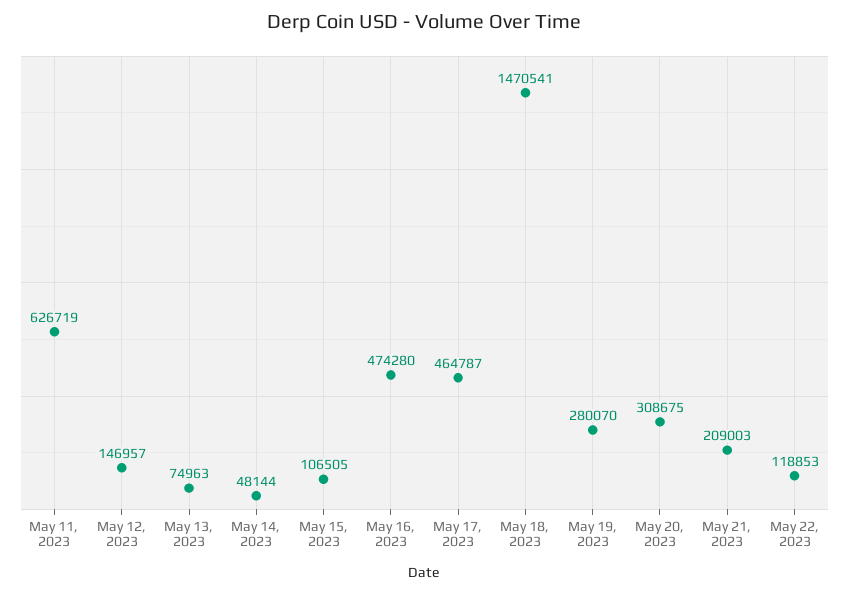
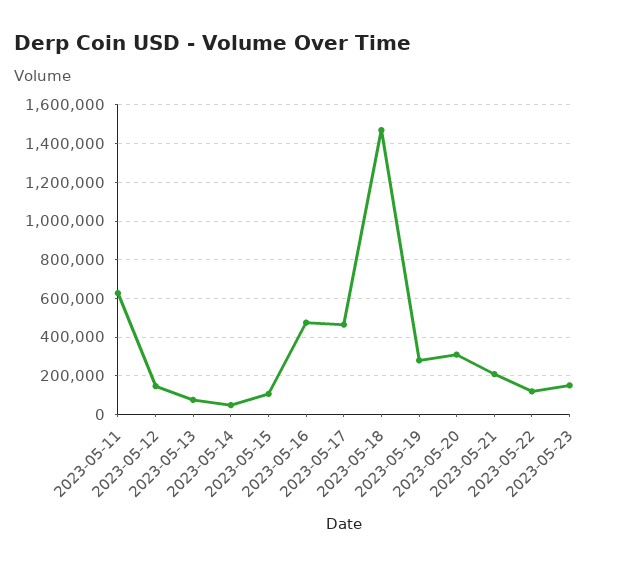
2023-05-23: none -> 150000

